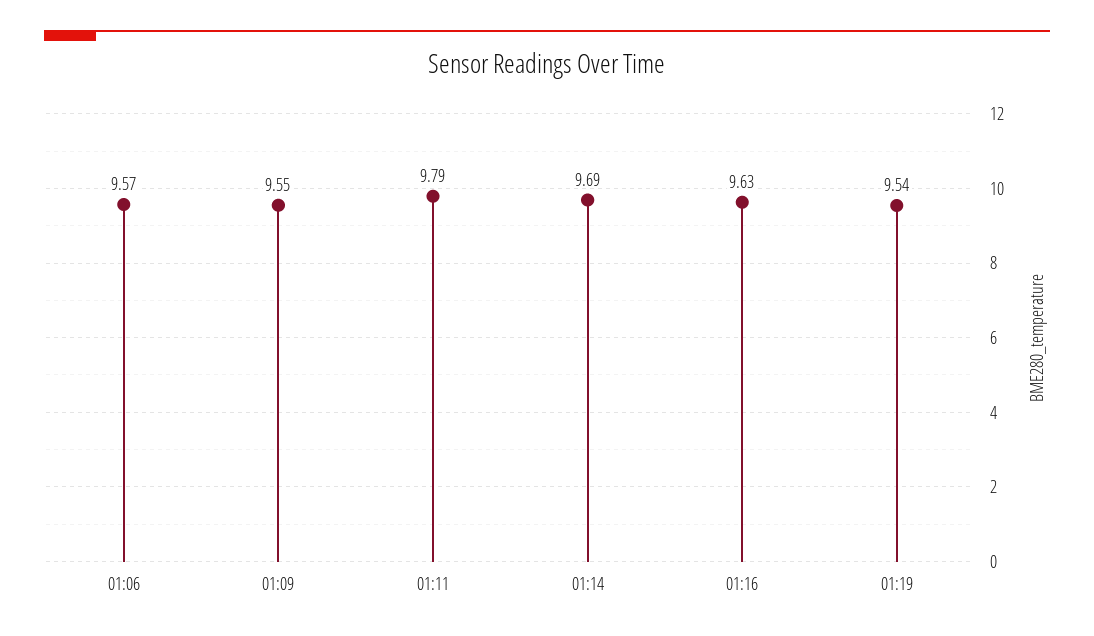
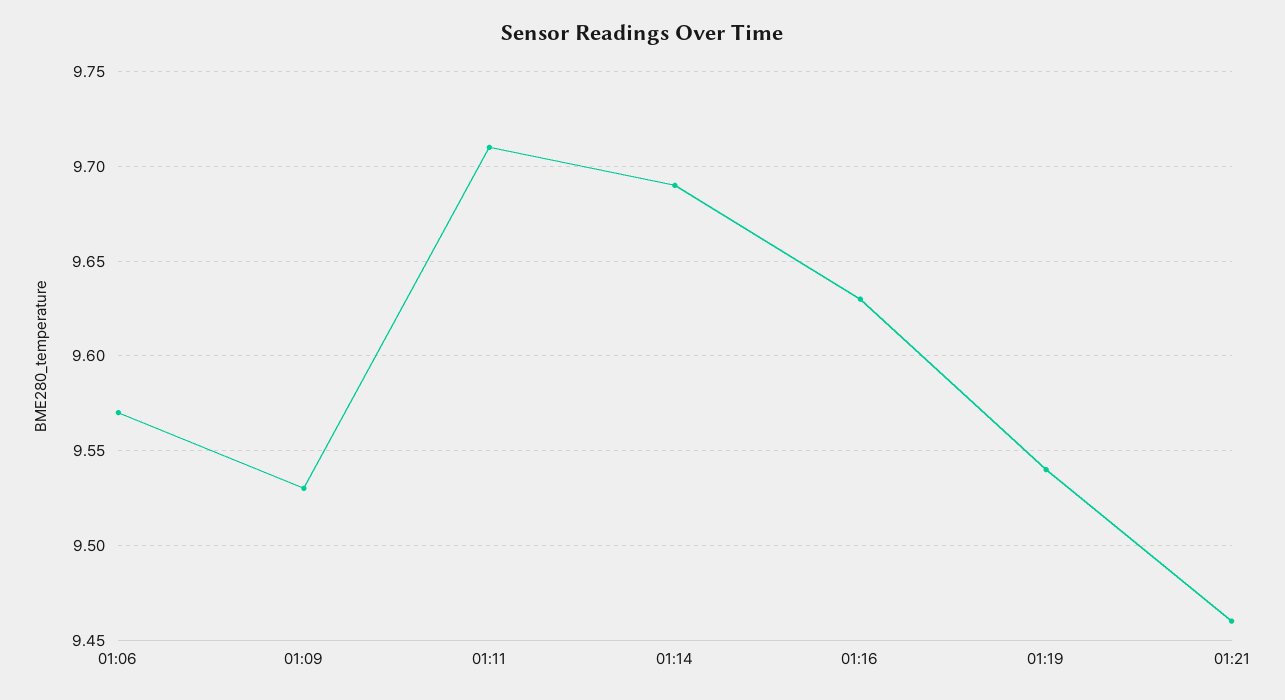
01:09: 9.55 -> 9.53
01:11: 9.79 -> 9.71
01:21: none -> 9.46

